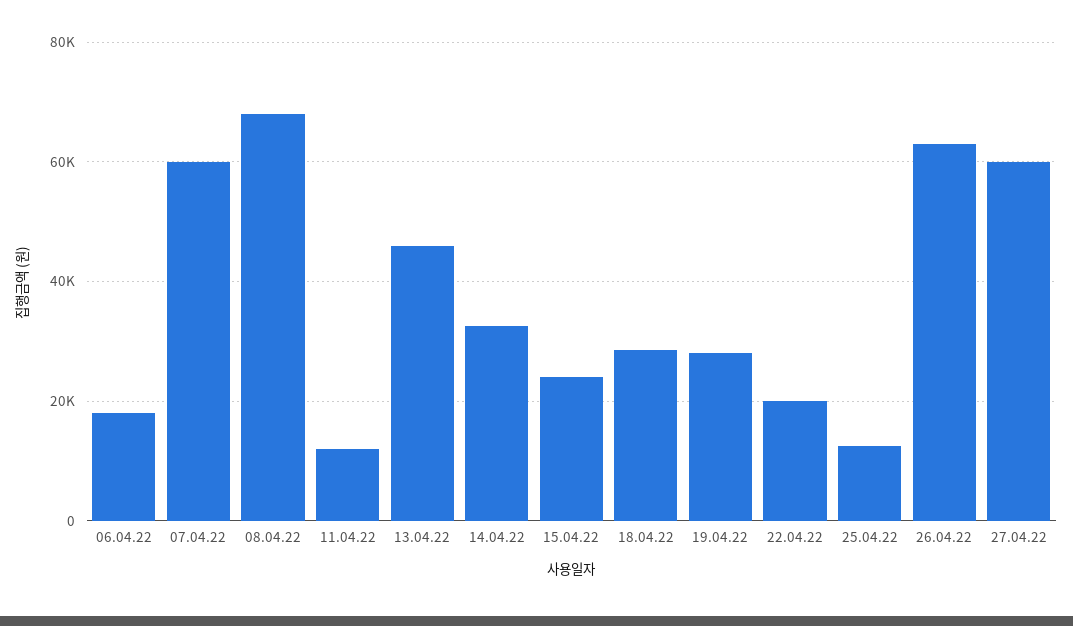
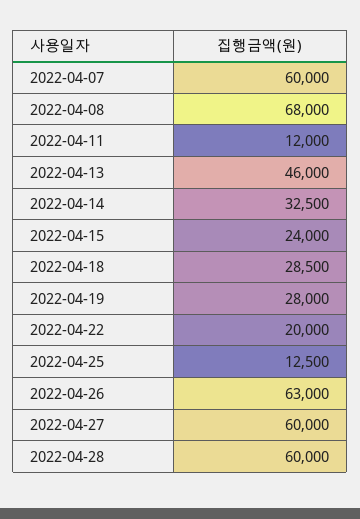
06.04.22: 18000 -> none
2022-04-28: none -> 60000

